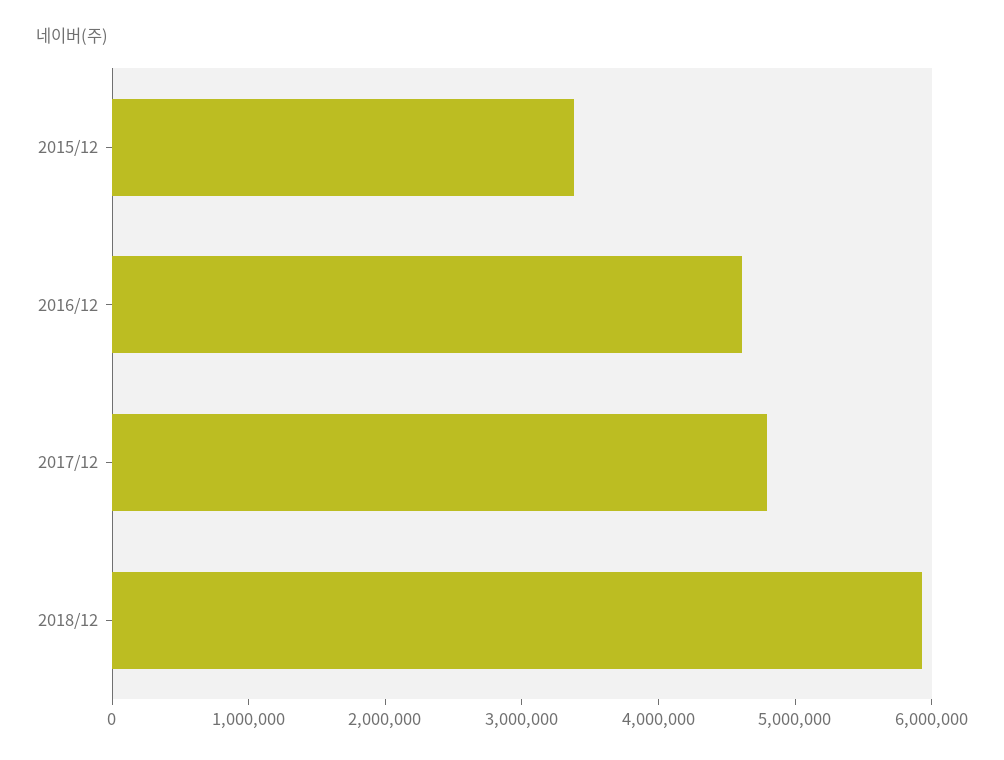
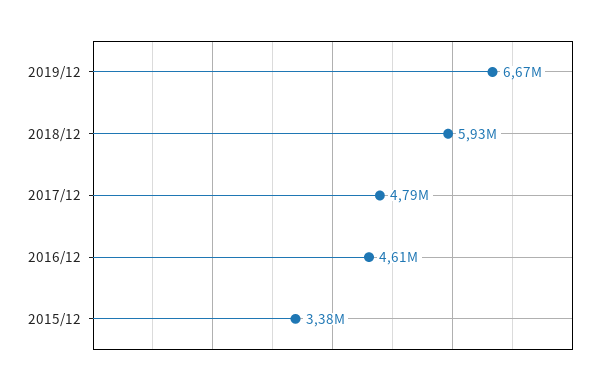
2019/12: none -> 6670000

